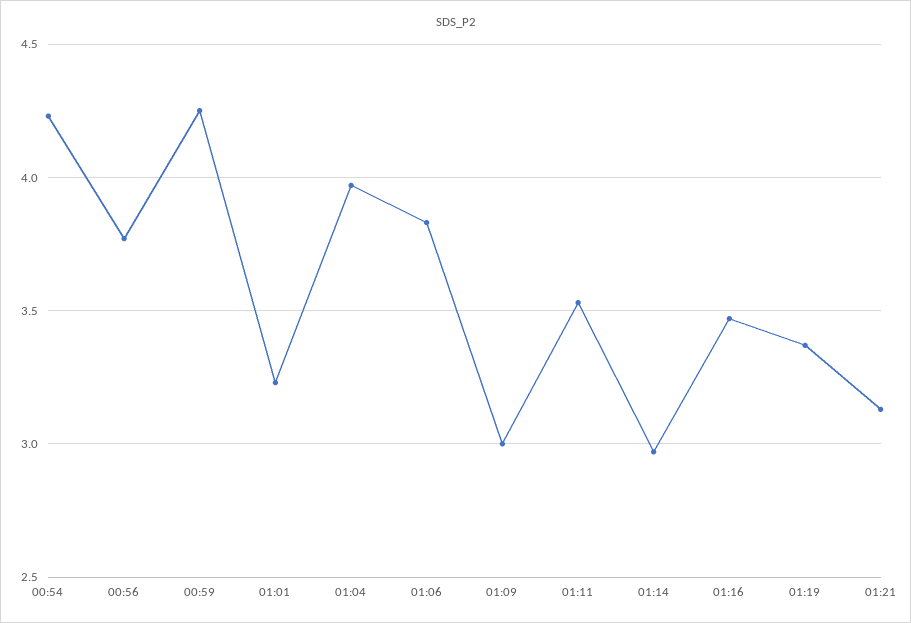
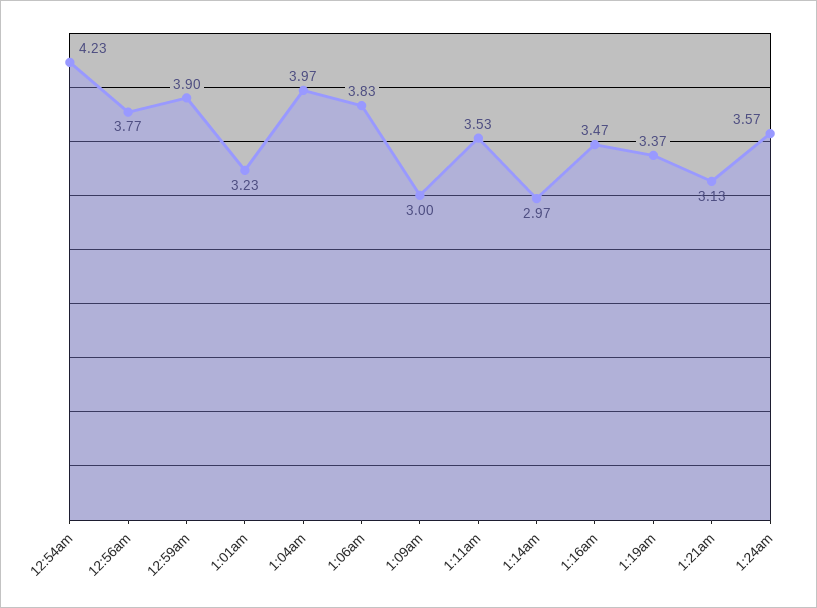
00:59: 4.25 -> 3.9
1:24am: none -> 3.57

